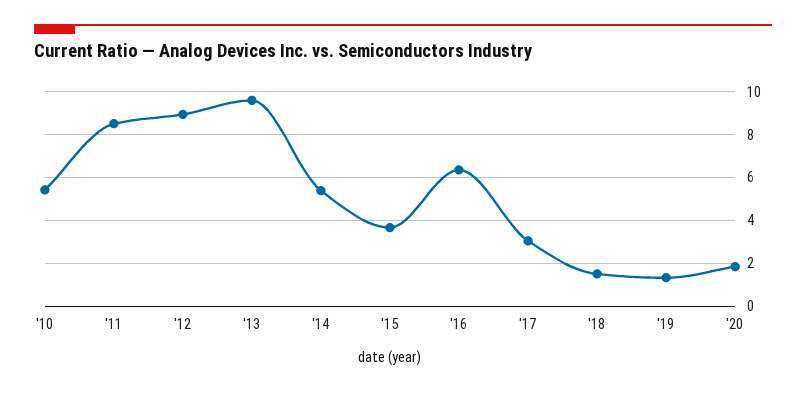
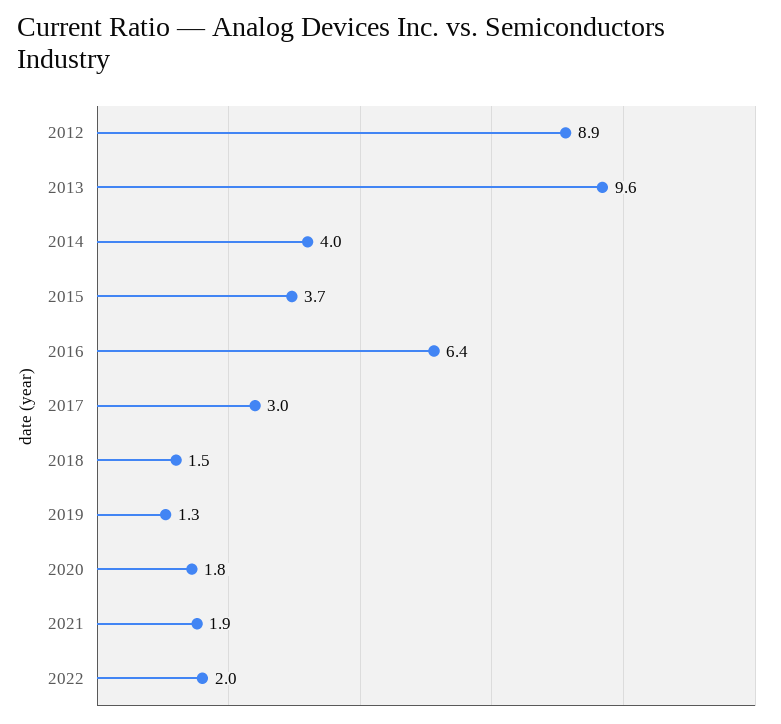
'10: 5.5 -> none
'11: 8.5 -> none
'14: 5.5 -> 4
2021: none -> 1.9
2022: none -> 2

